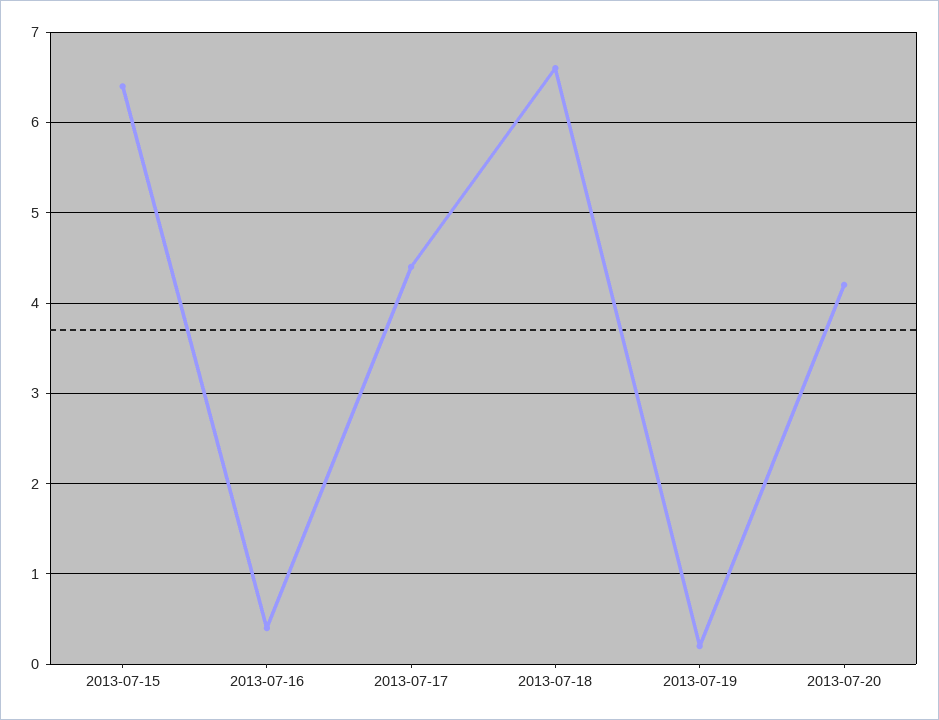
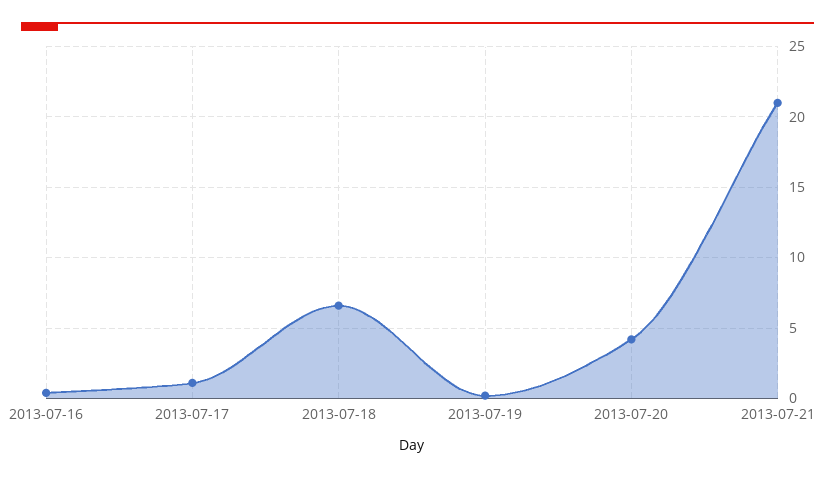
2013-07-15: 6.4 -> none
2013-07-17: 4.4 -> 1
2013-07-21: none -> 21

